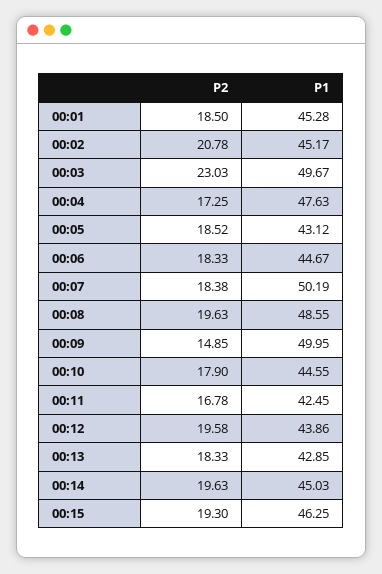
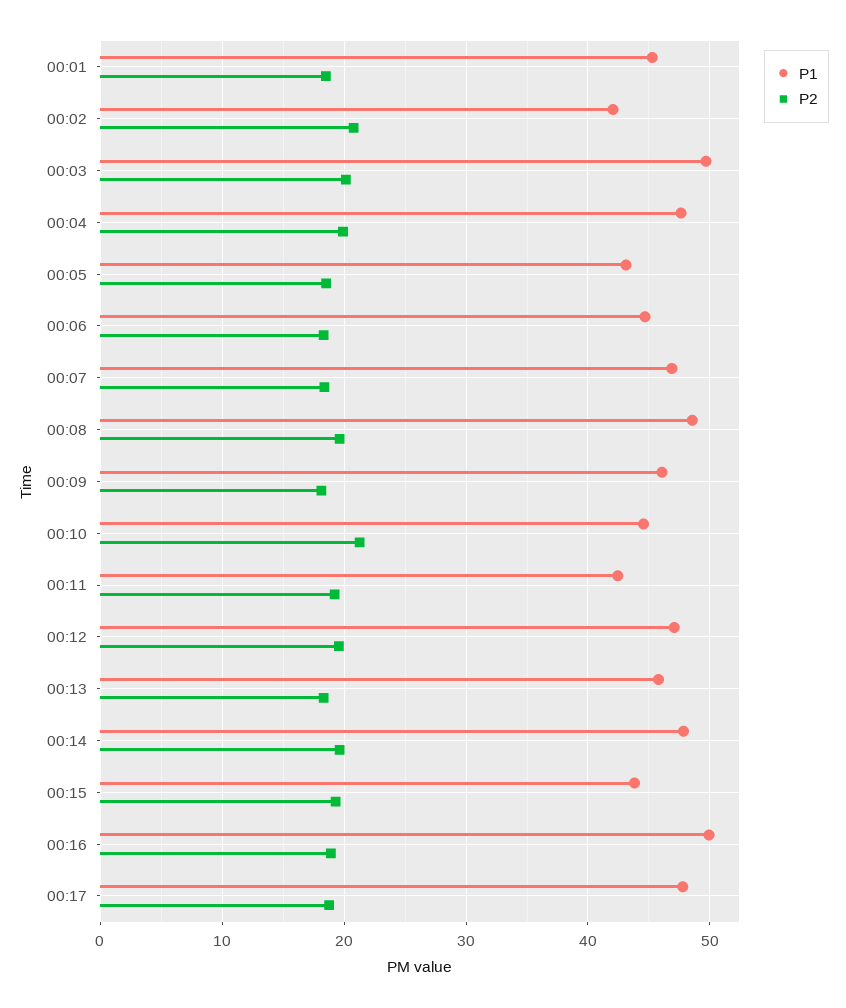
P1, 00:02: 45.17 -> 42
P2, 00:03: 23.03 -> 20
P2, 00:04: 17.25 -> 20
P1, 00:07: 50.19 -> 47
P2, 00:09: 14.85 -> 18
P1, 00:09: 49.95 -> 46
P2, 00:10: 17.9 -> 21
P2, 00:11: 16.78 -> 19
P1, 00:12: 43.86 -> 47
P1, 00:13: 42.85 -> 46
P1, 00:14: 45.03 -> 48
P1, 00:15: 46.25 -> 44
P1, 00:16: none -> 50
P2, 00:16: none -> 19
P1, 00:17: none -> 48
P2, 00:17: none -> 19

